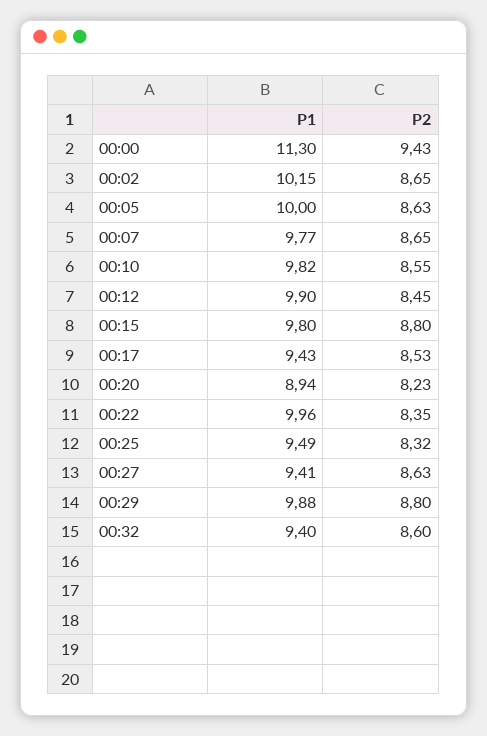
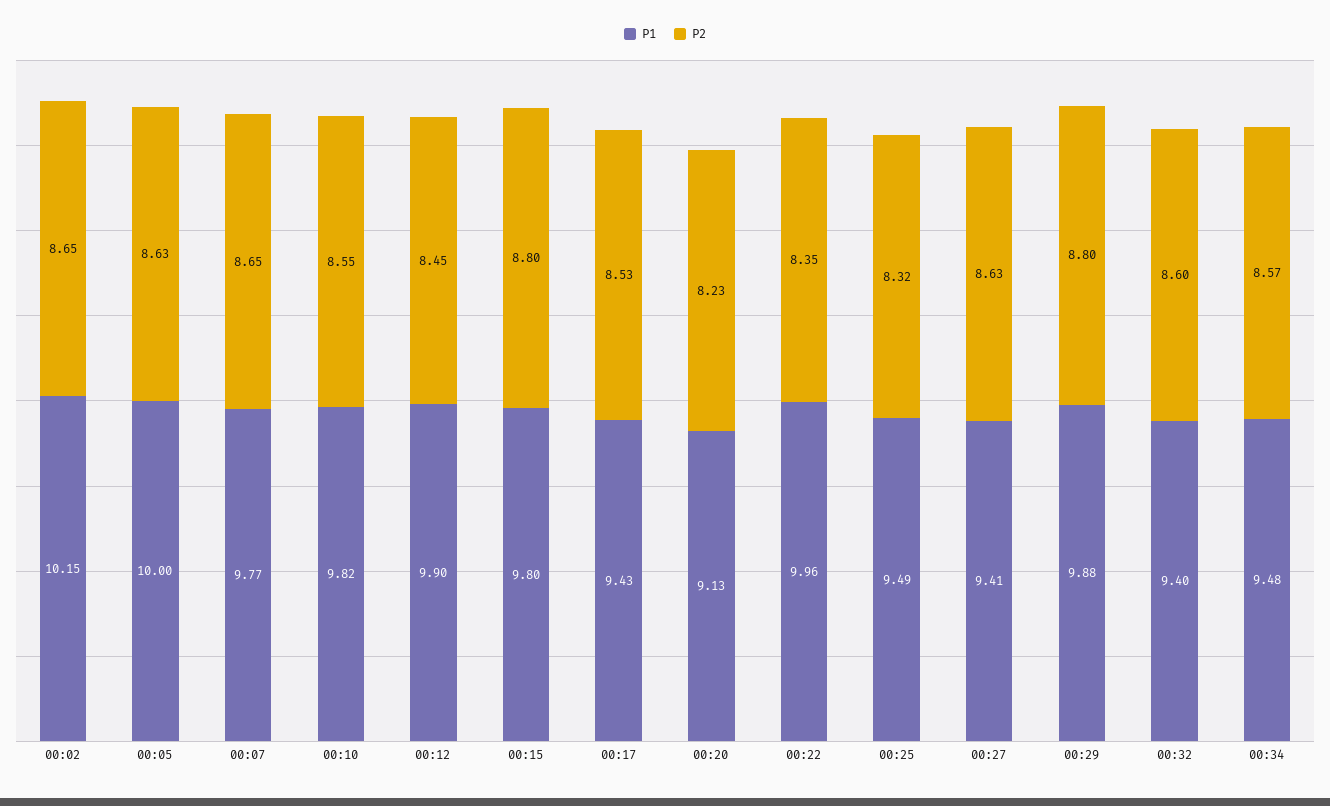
P1, 00:00: 11.3 -> none
P2, 00:00: 9.43 -> none
P1, 00:20: 8.94 -> 9.13
P1, 00:34: none -> 9.48
P2, 00:34: none -> 8.57

